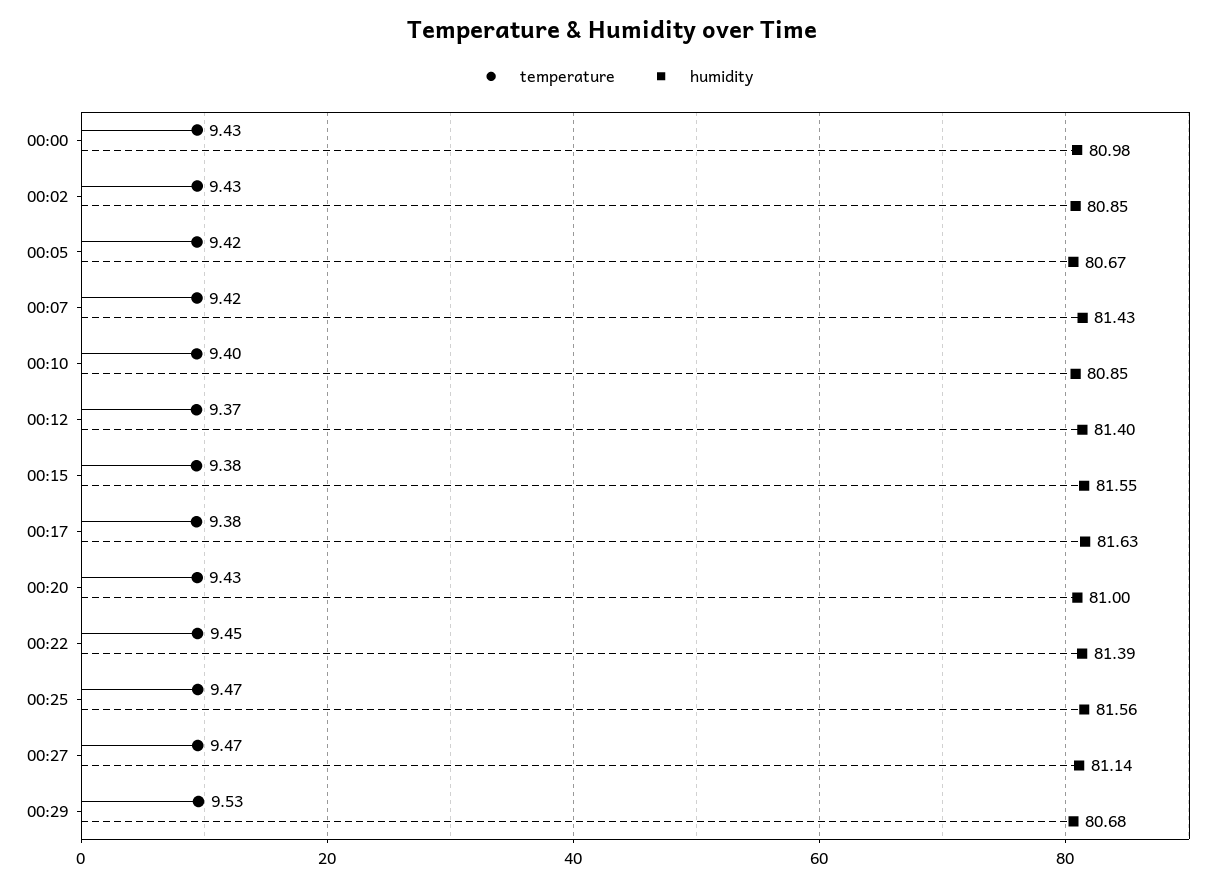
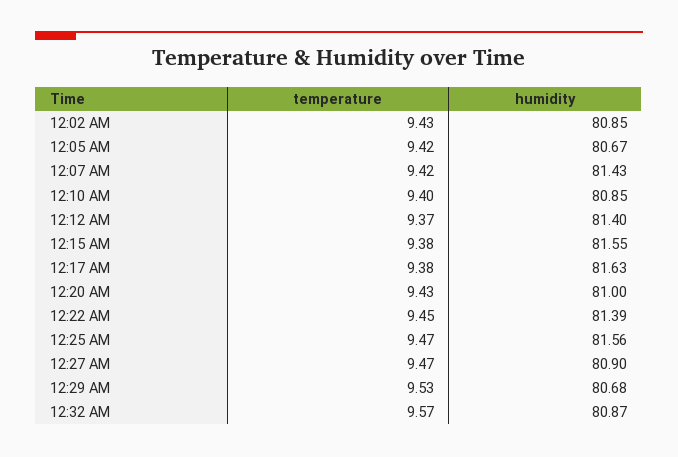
temperature, 00:00: 9.43 -> none
humidity, 00:00: 80.98 -> none
humidity, 00:27: 81.14 -> 80.9
temperature, 12:32 AM: none -> 9.57
humidity, 12:32 AM: none -> 80.87

